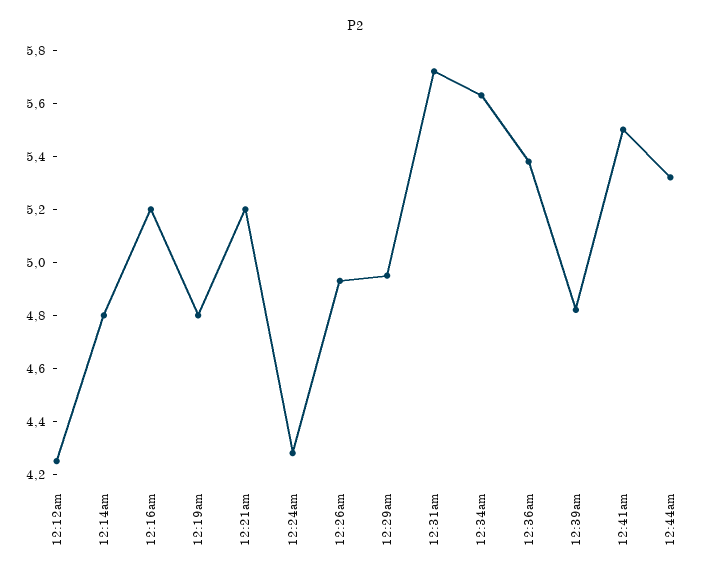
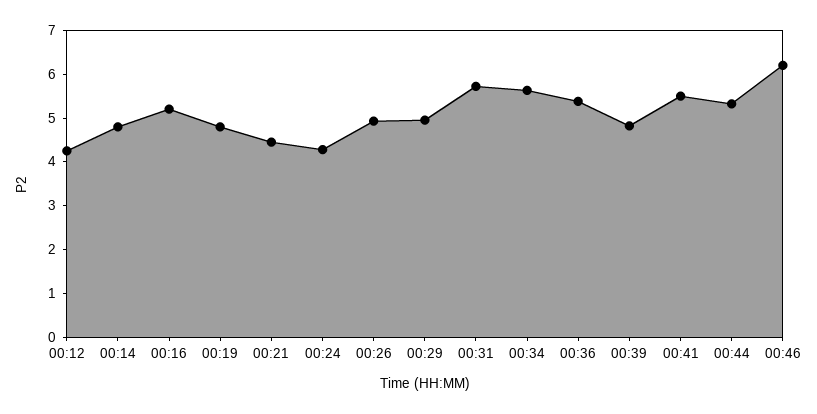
12:21am: 5.2 -> 4.4
00:46: none -> 6.2

